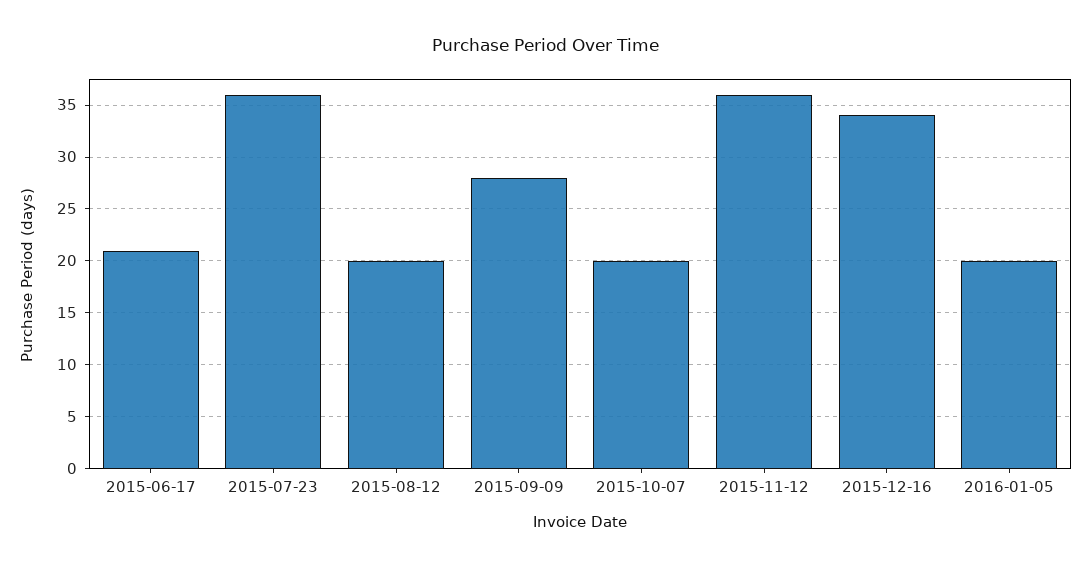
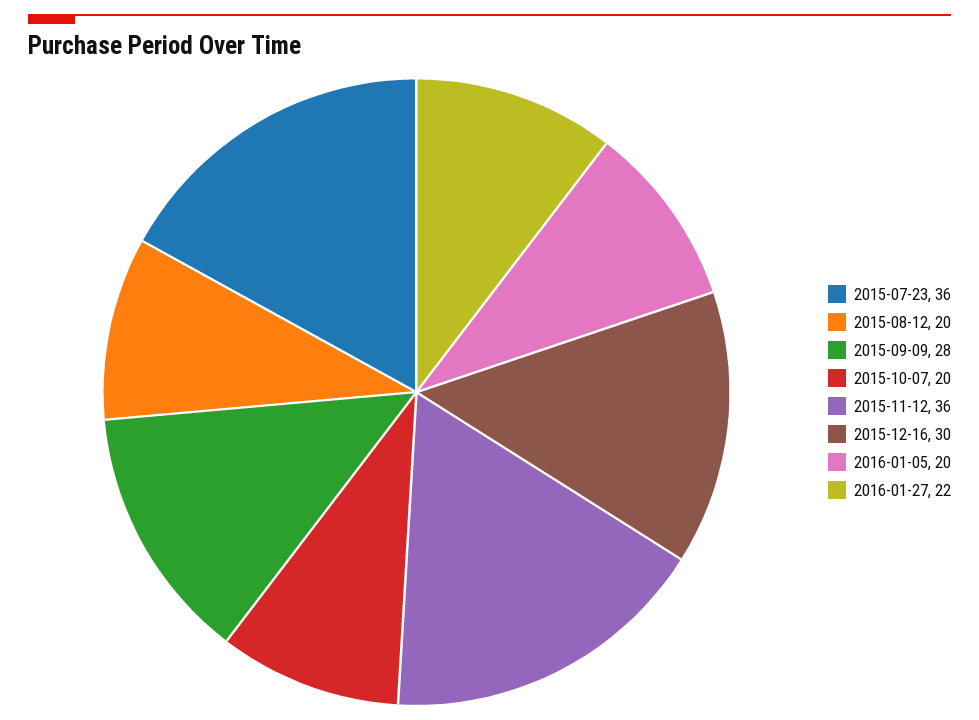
2015-06-17: 21 -> none
2015-12-16: 34 -> 30
2016-01-27: none -> 22

